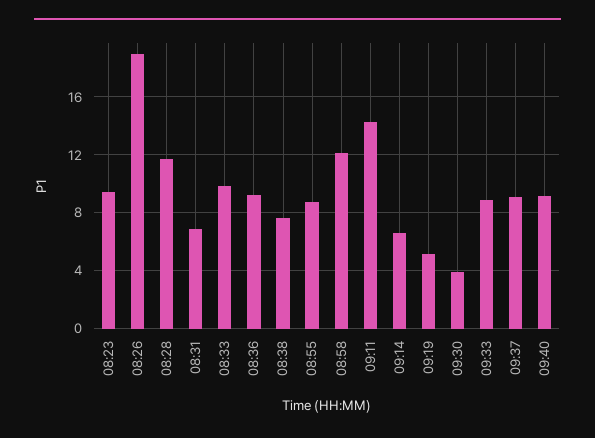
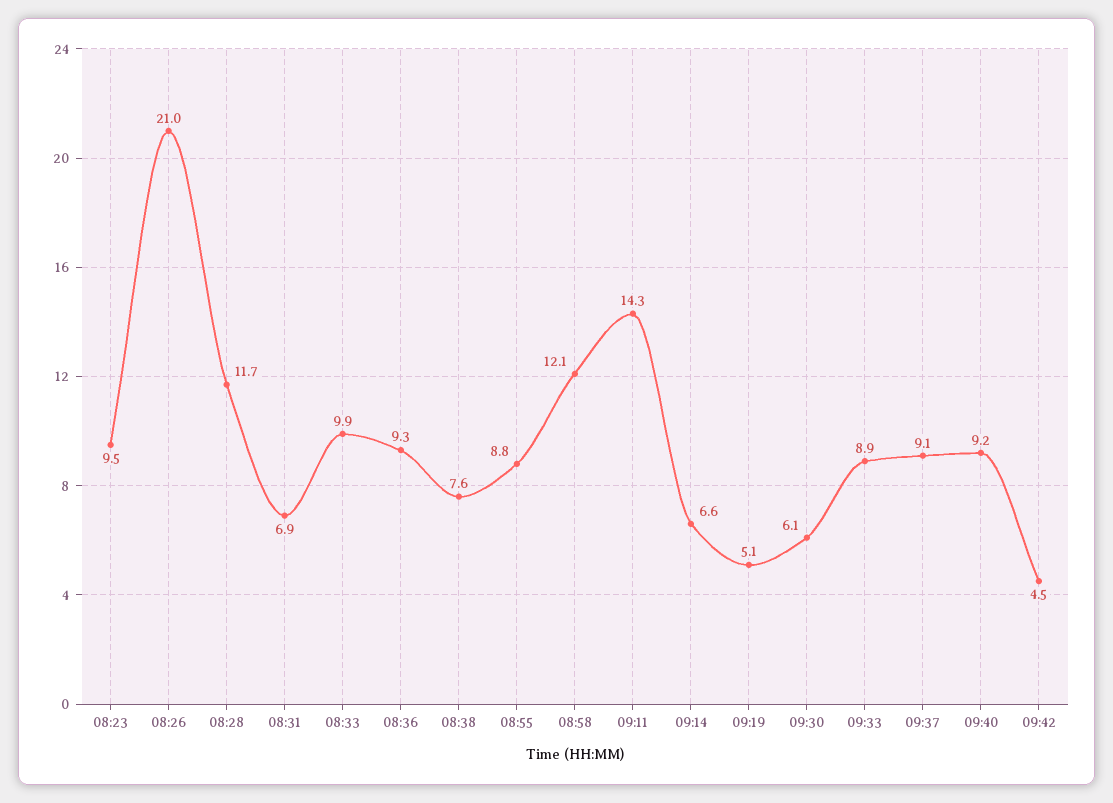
08:26: 19 -> 21
09:30: 4 -> 6.1
09:42: none -> 4.5

